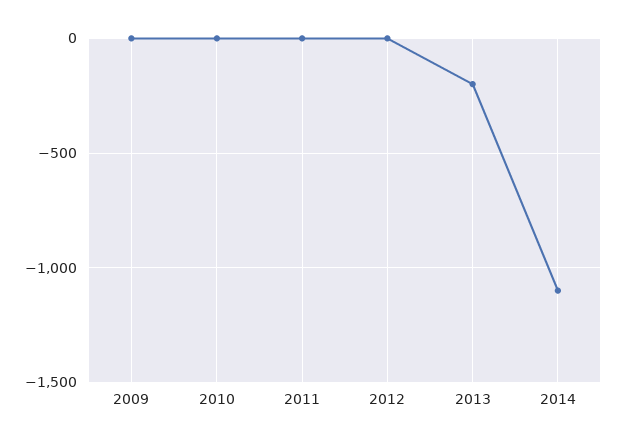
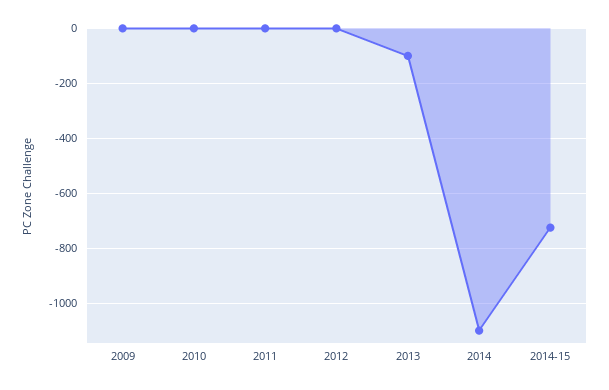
2013: -200 -> -100
2014-15: none -> -725

